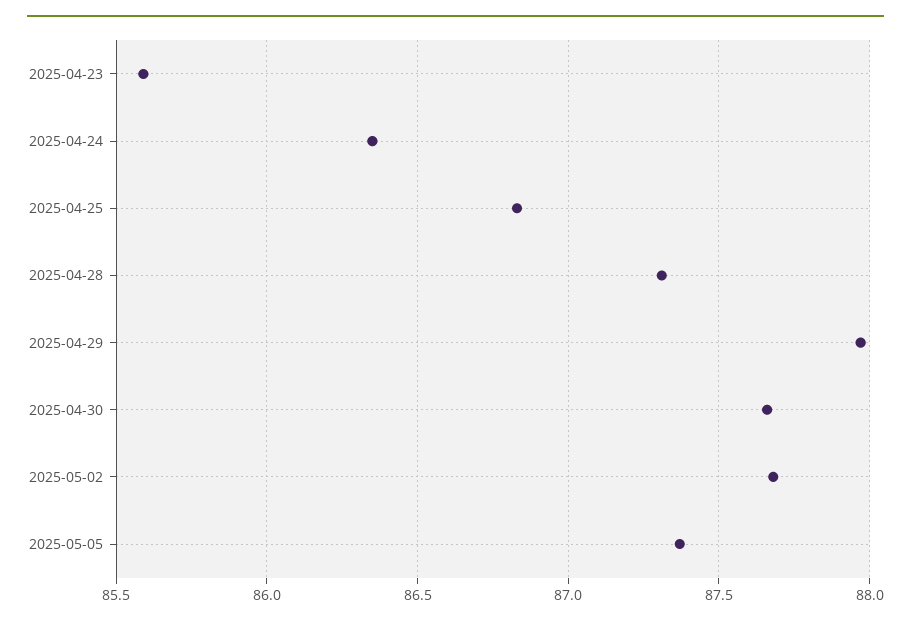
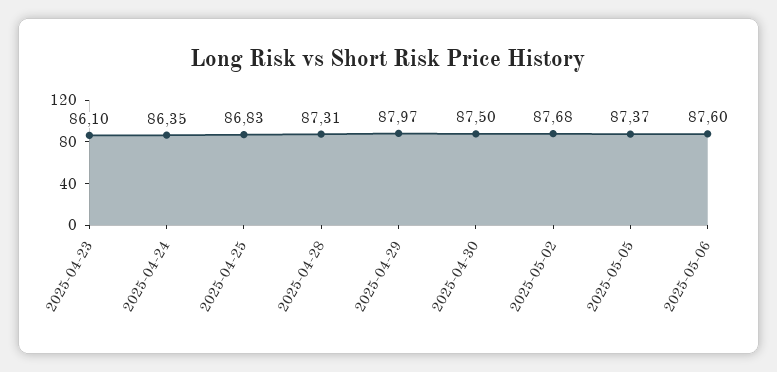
2025-04-23: 85.6 -> 86.1
2025-04-30: 87.65 -> 87.5
2025-05-06: none -> 87.6

